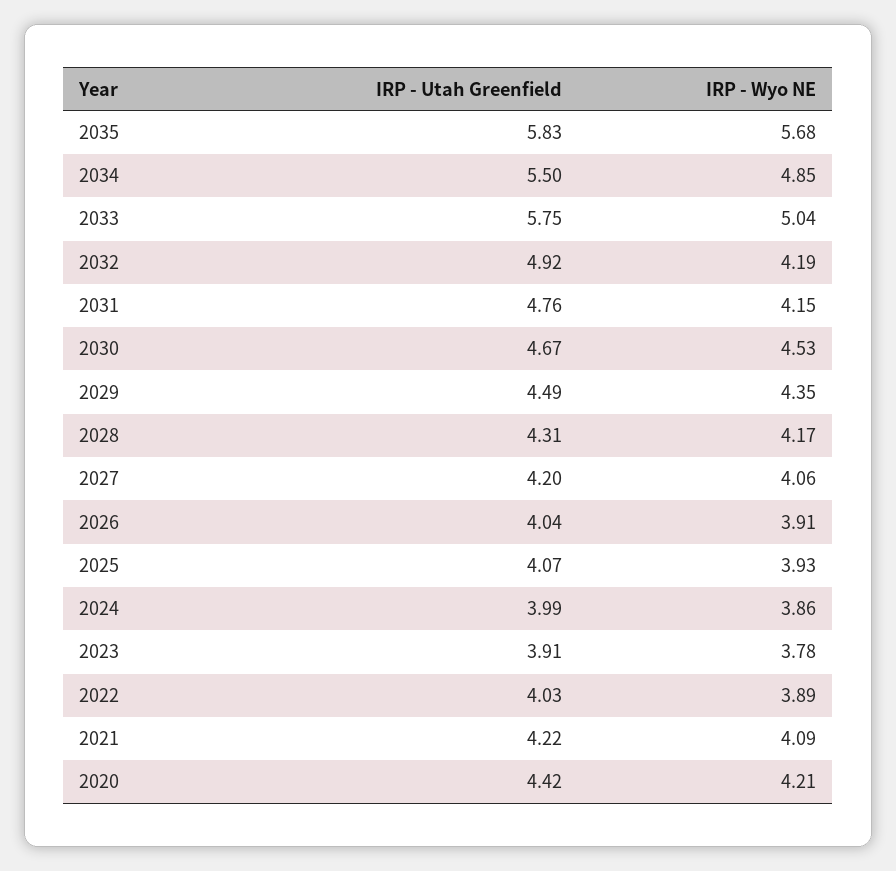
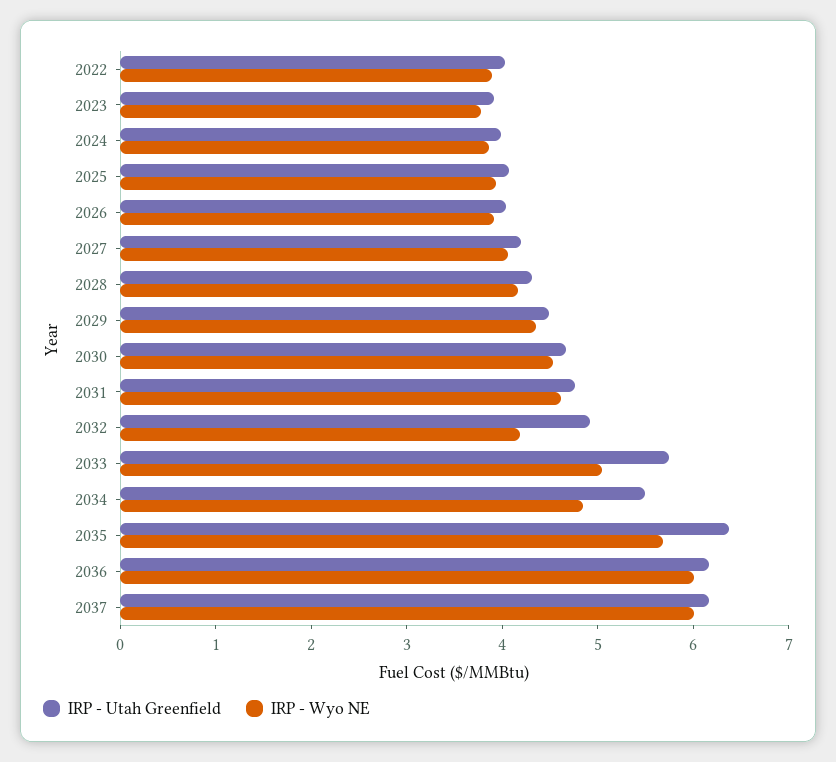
IRP - Utah Greenfield, 2035: 5.83 -> 6.4
IRP - Wyo NE, 2031: 4.15 -> 4.6
IRP - Utah Greenfield, 2021: 4.22 -> none
IRP - Wyo NE, 2021: 4.09 -> none
IRP - Utah Greenfield, 2020: 4.42 -> none
IRP - Wyo NE, 2020: 4.21 -> none
IRP - Utah Greenfield, 2036: none -> 6.2
IRP - Wyo NE, 2036: none -> 6
IRP - Utah Greenfield, 2037: none -> 6.2
IRP - Wyo NE, 2037: none -> 6

